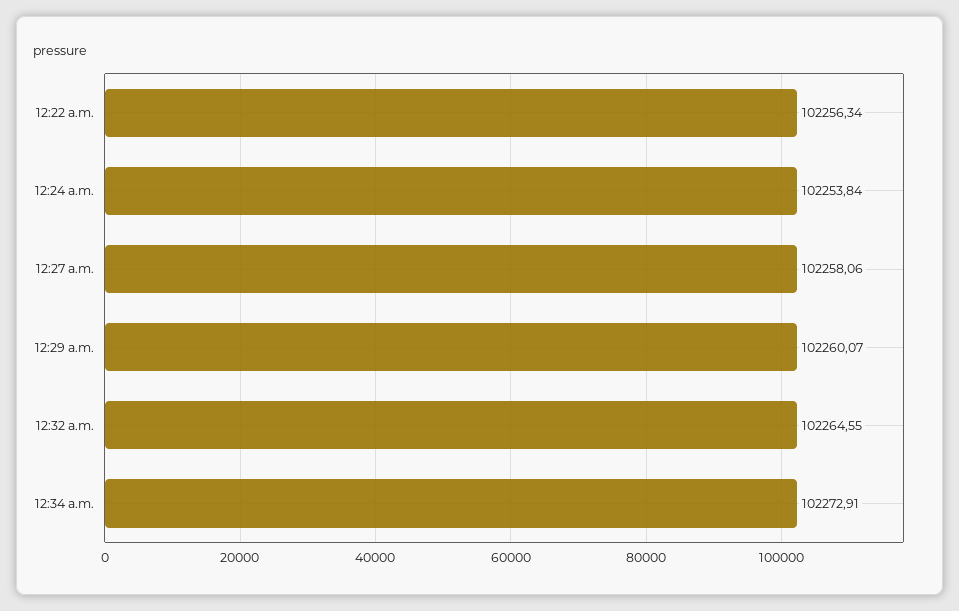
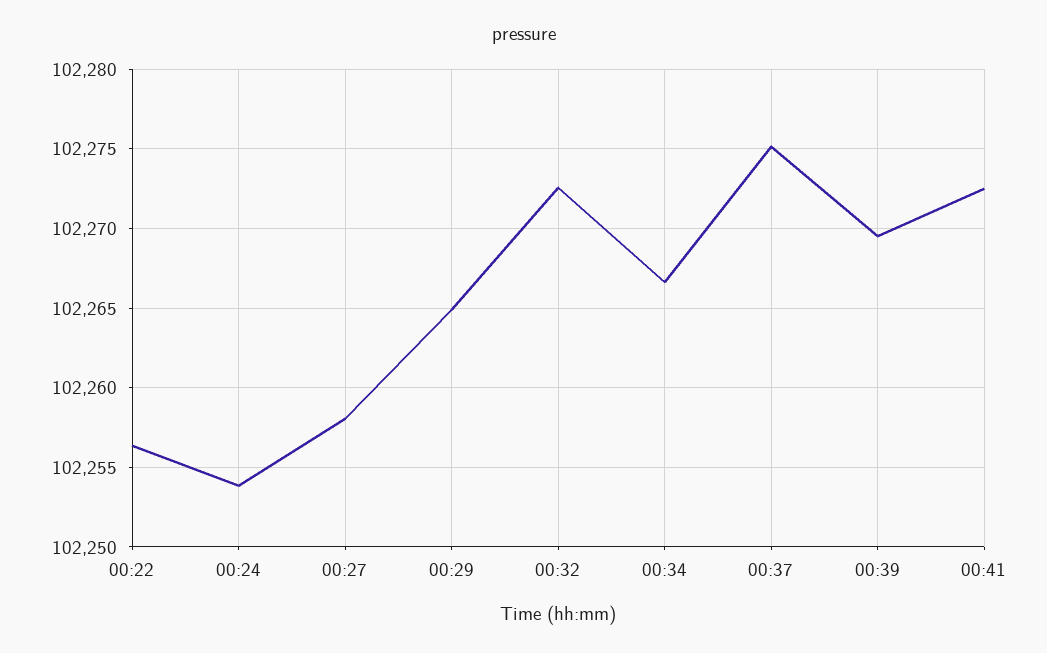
12:29 a.m.: 102260.07 -> 102265
12:32 a.m.: 102264.55 -> 102272.5
12:34 a.m.: 102272.91 -> 102266.5
00:37: none -> 102275
00:39: none -> 102269.5
00:41: none -> 102272.5

